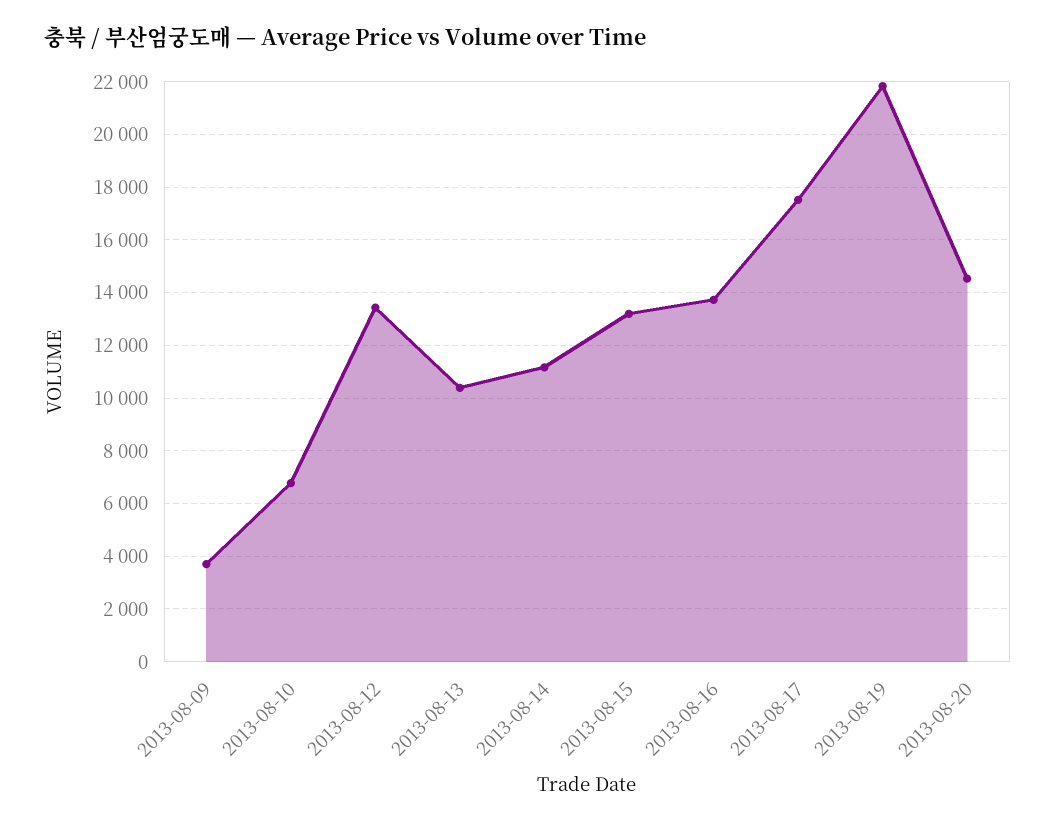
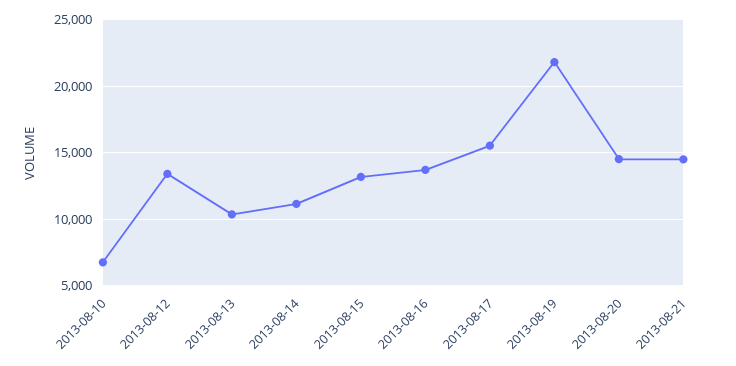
2013-08-09: 3750 -> none
2013-08-17: 17500 -> 15500
2013-08-21: none -> 14500

